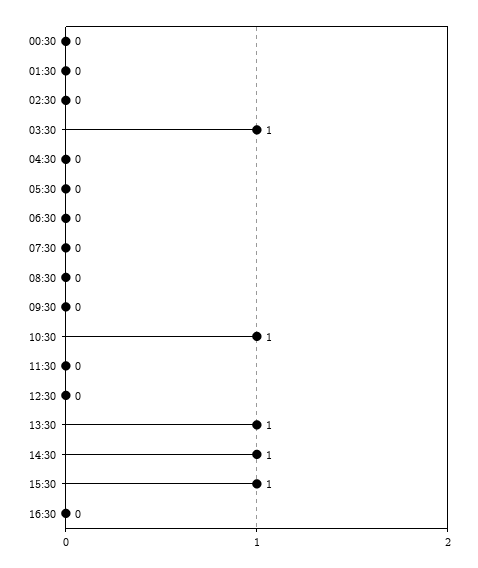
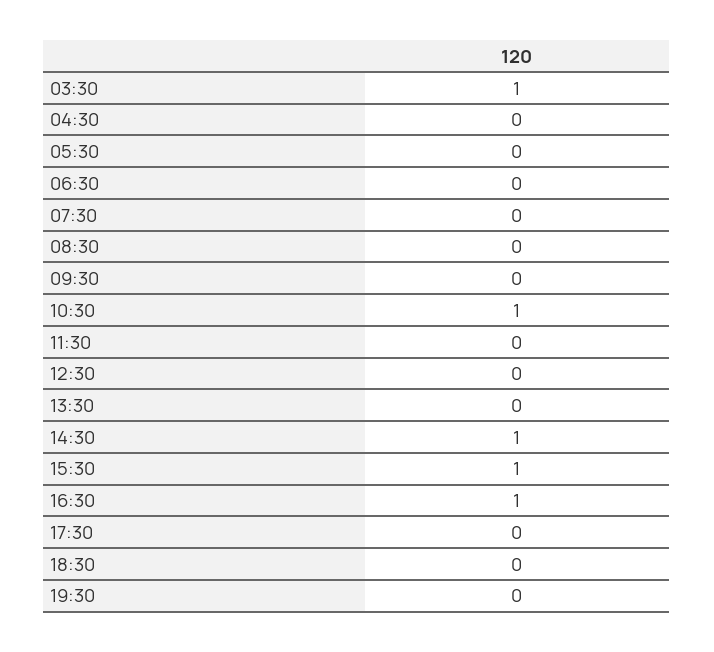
00:30: 0 -> none
01:30: 0 -> none
02:30: 0 -> none
13:30: 1 -> 0
16:30: 0 -> 1
17:30: none -> 0
18:30: none -> 0
19:30: none -> 0

